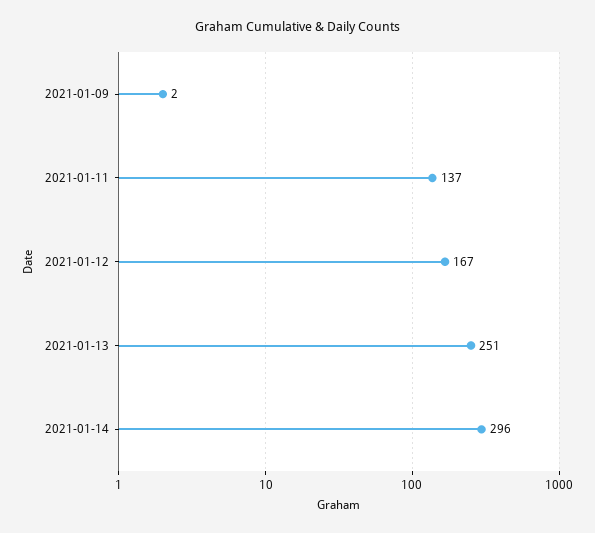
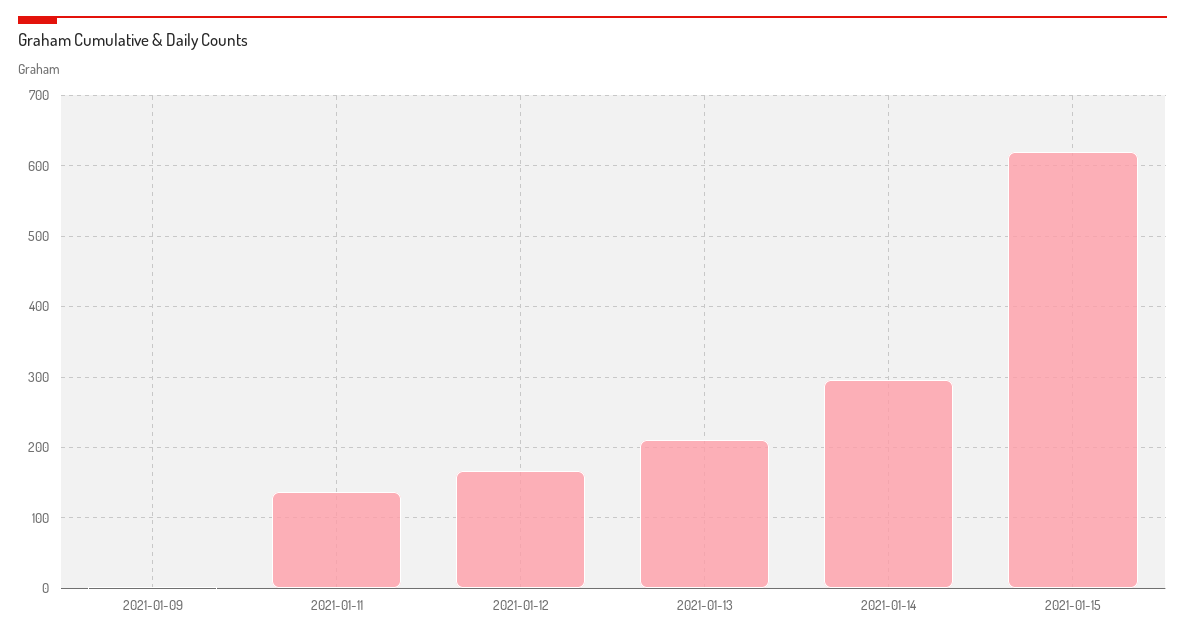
2021-01-13: 251 -> 210
2021-01-15: none -> 620

